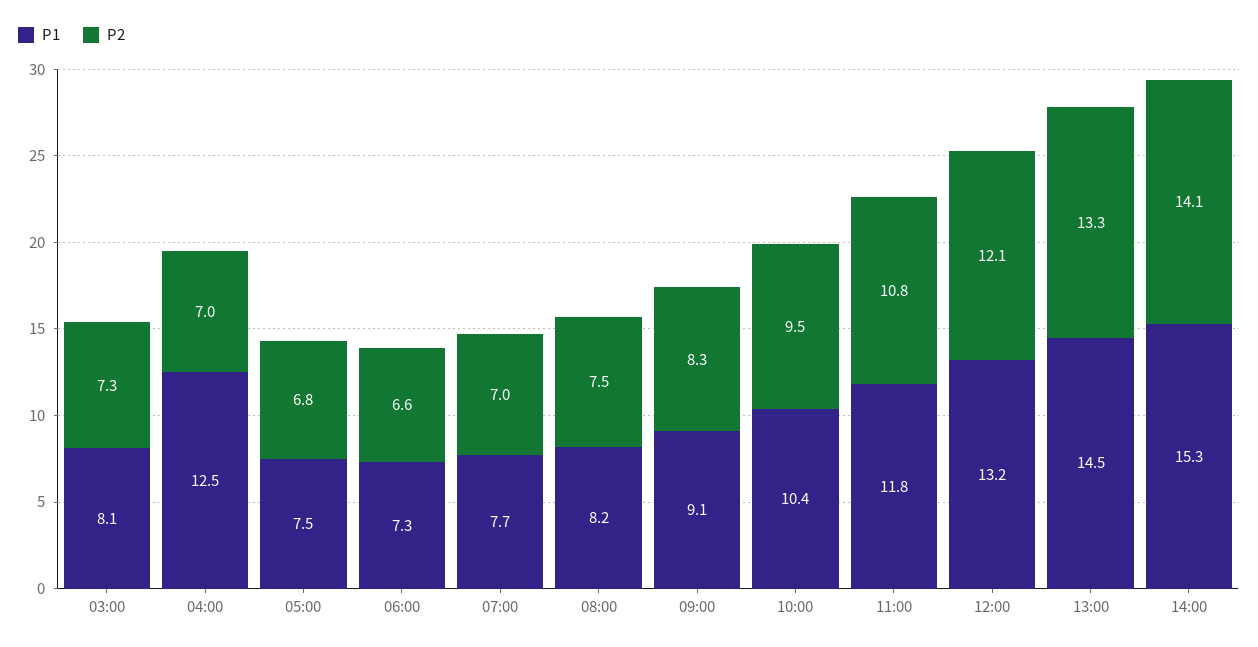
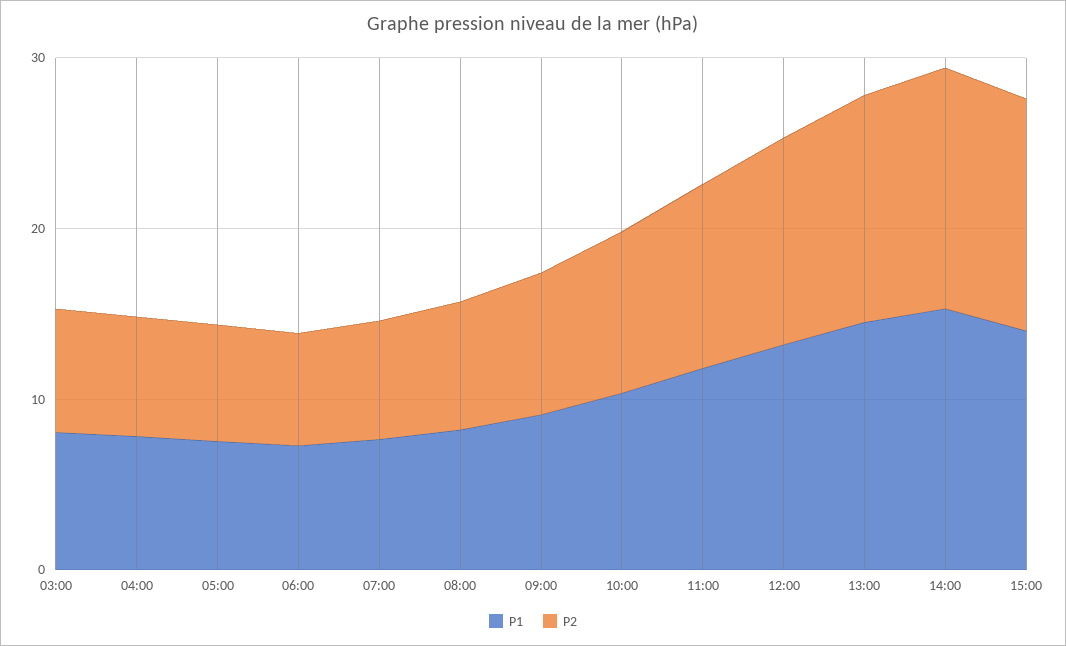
P1, 04:00: 12.5 -> 8
P1, 15:00: none -> 14
P2, 15:00: none -> 14

